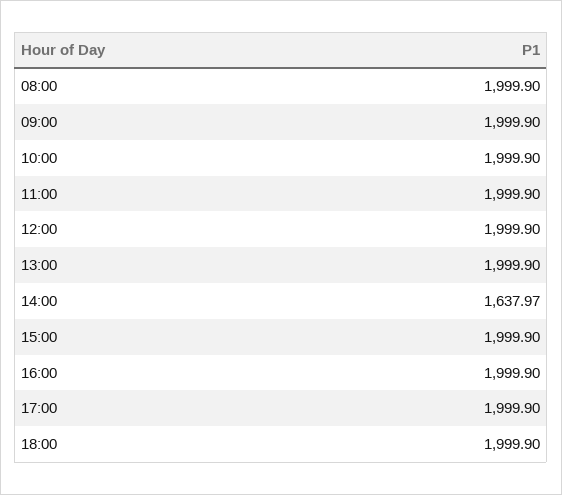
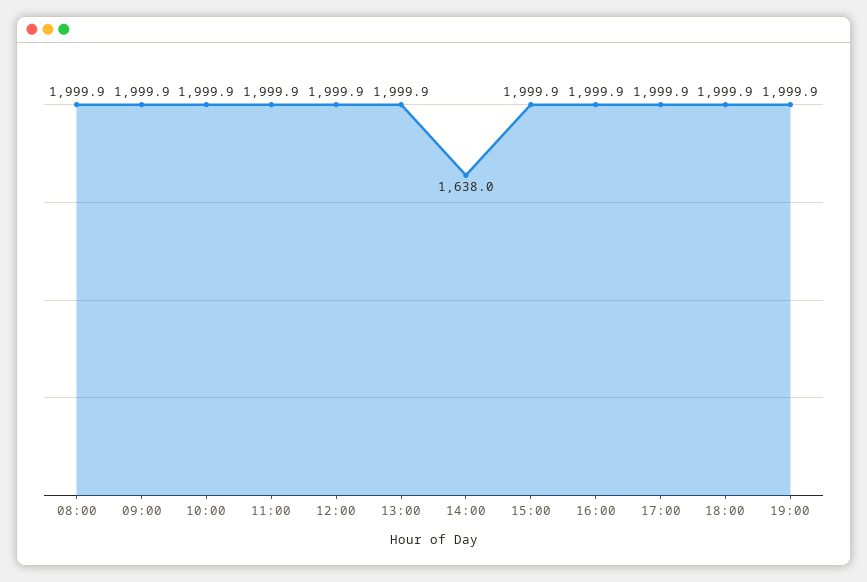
19:00: none -> 1999.9

